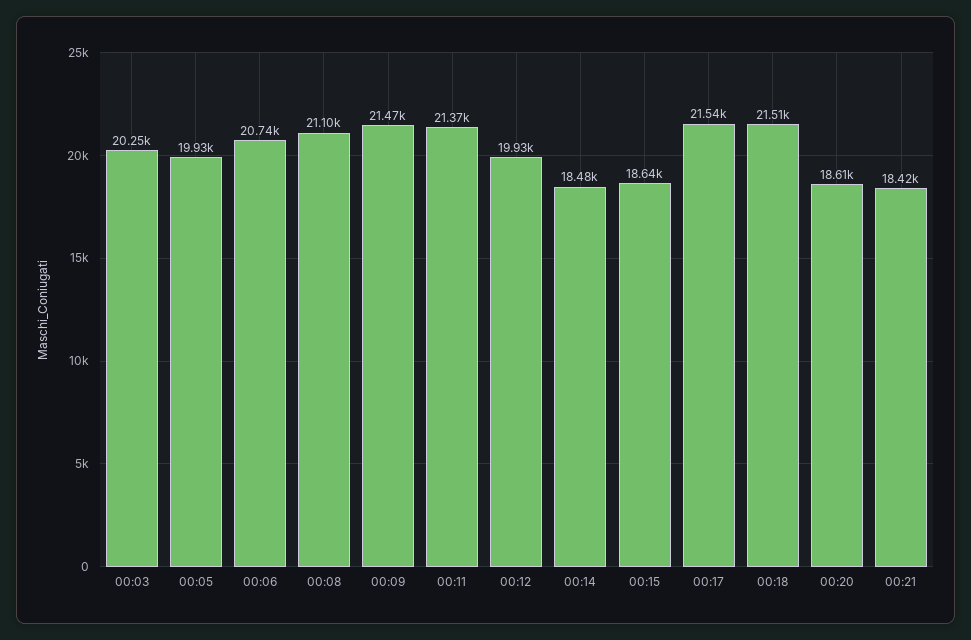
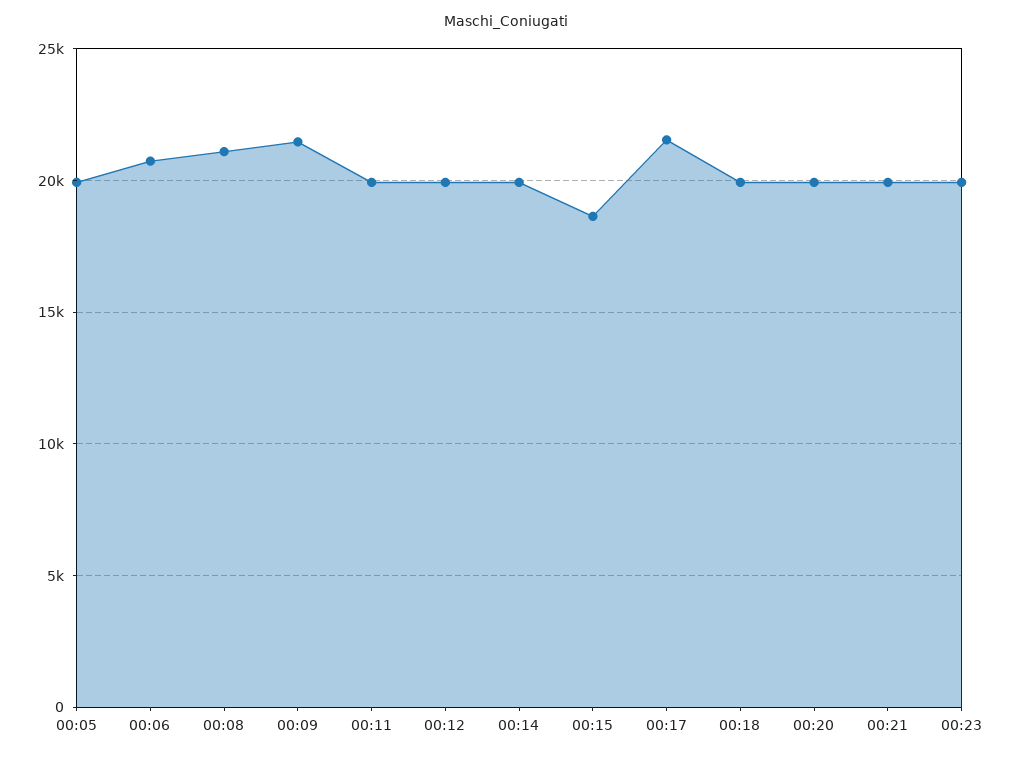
00:03: 20250 -> none
00:11: 21370 -> 20000
00:14: 18480 -> 20000
00:18: 21510 -> 20000
00:20: 18610 -> 20000
00:21: 18420 -> 20000
00:23: none -> 20000

